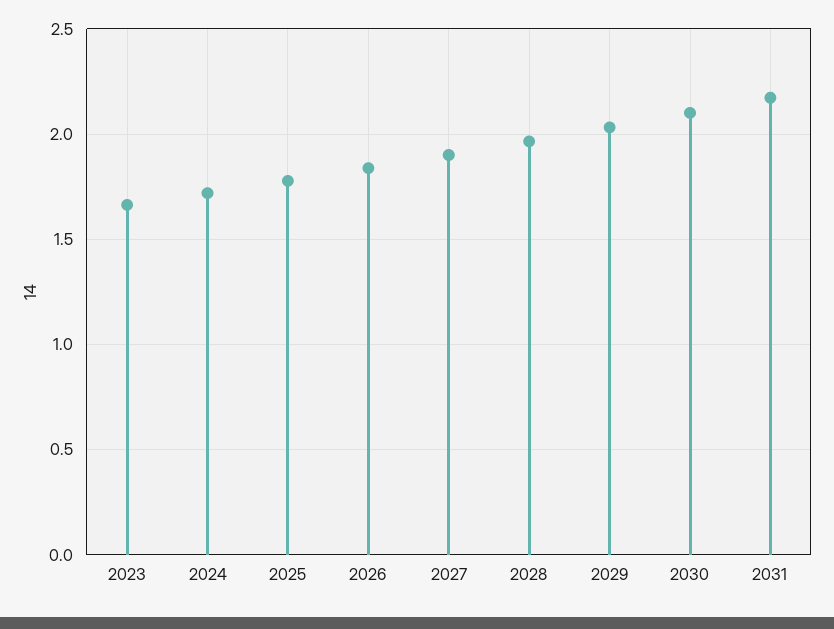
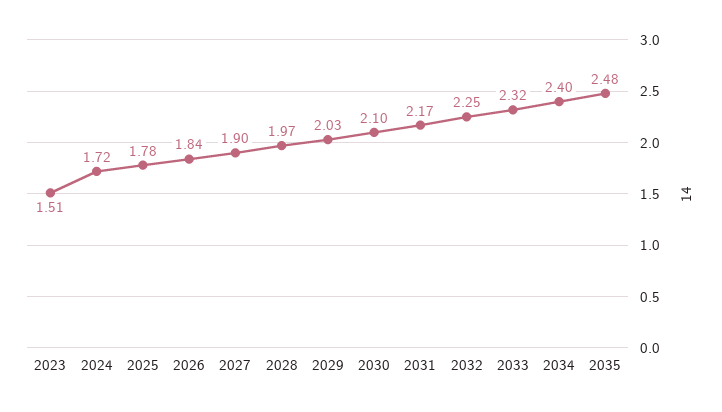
2023: 1.65 -> 1.51
2032: none -> 2.25
2033: none -> 2.32
2034: none -> 2.4
2035: none -> 2.48

